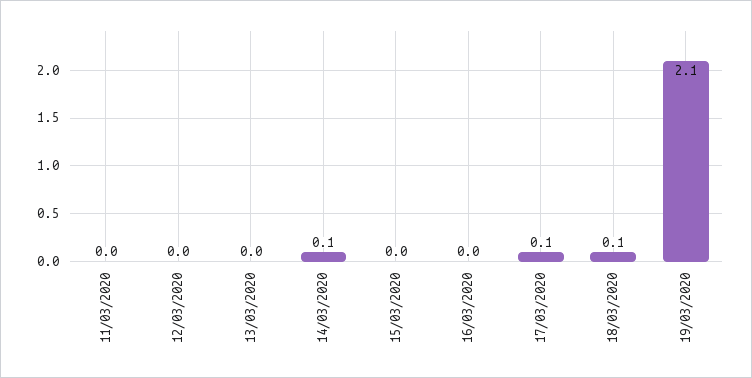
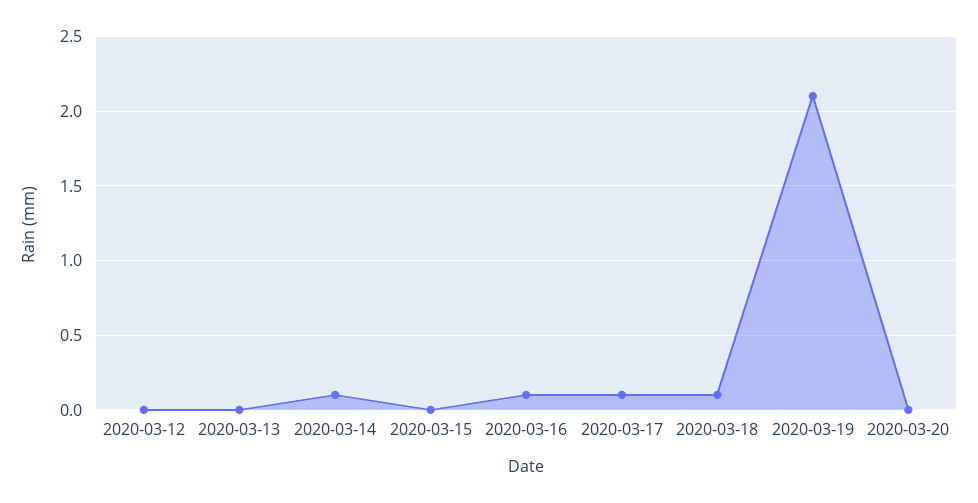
11/03/2020: 0 -> none
16/03/2020: 0 -> 0.1
2020-03-20: none -> 0

